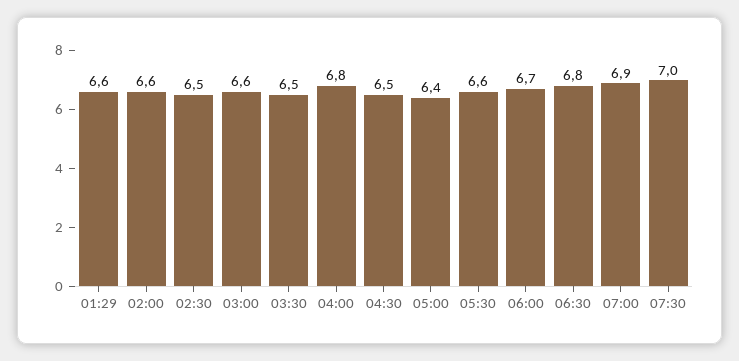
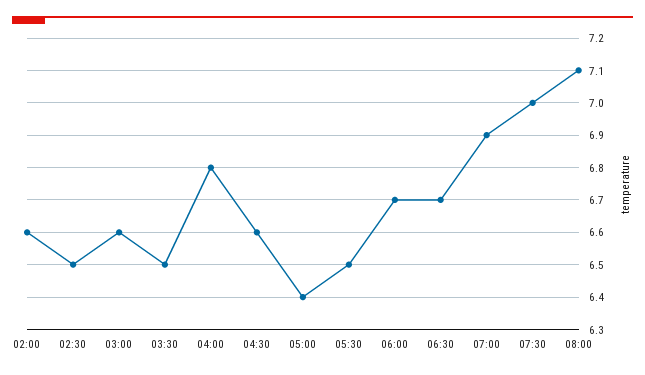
01:29: 6.6 -> none
04:30: 6.5 -> 6.6
05:30: 6.6 -> 6.5
06:30: 6.8 -> 6.7
08:00: none -> 7.1

